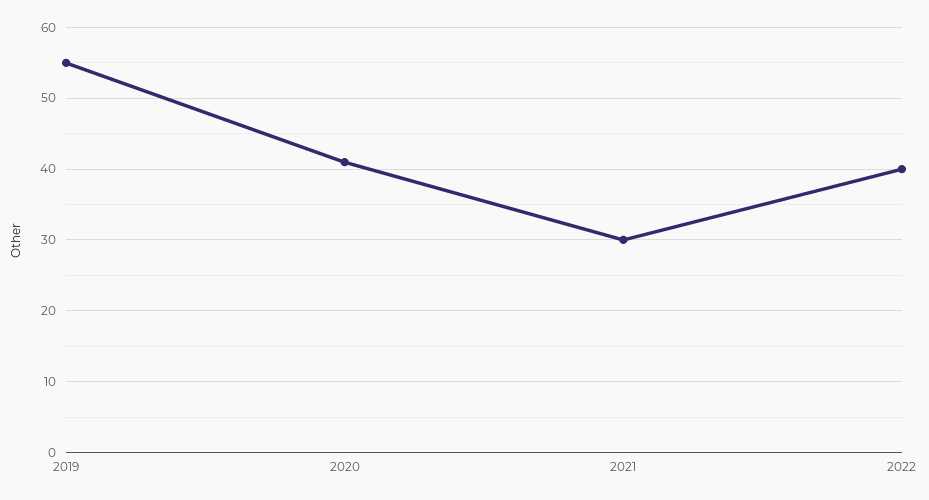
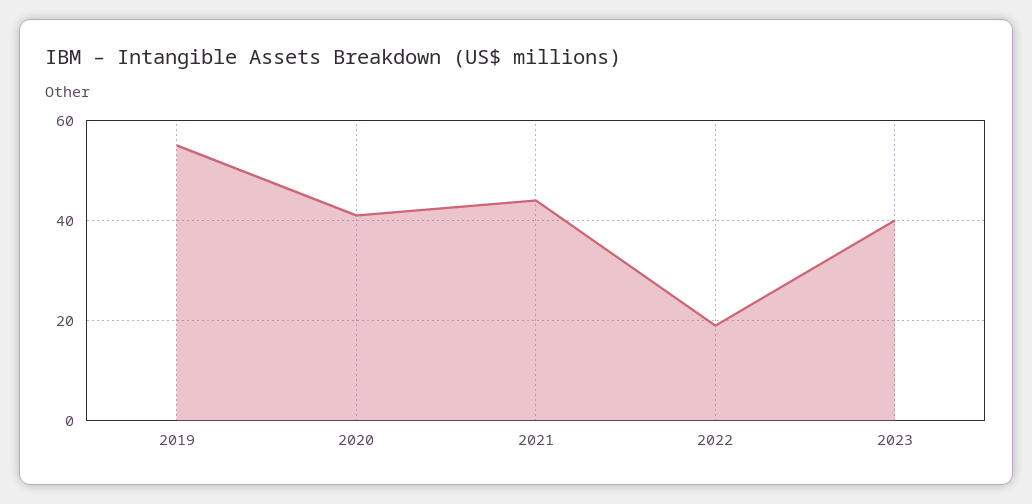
2021: 30 -> 45
2022: 40 -> 20
2023: none -> 40

